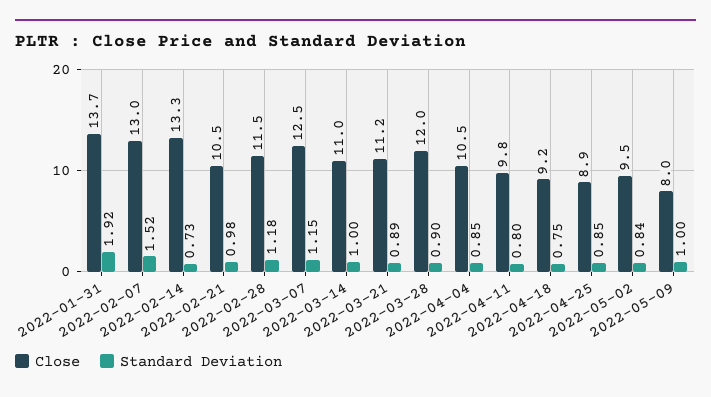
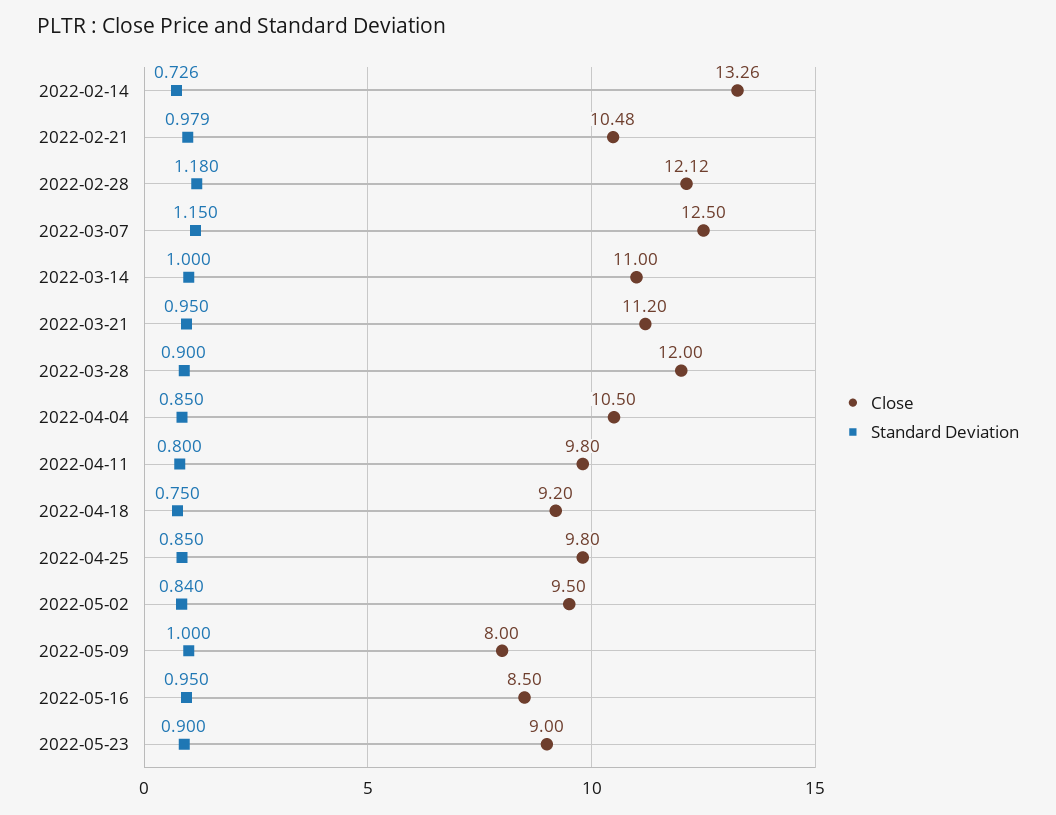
Close, 2022-01-31: 13.7 -> none
Standard Deviation, 2022-01-31: 1.92 -> none
Close, 2022-02-07: 13 -> none
Standard Deviation, 2022-02-07: 1.52 -> none
Close, 2022-02-28: 11.5 -> 12.12
Standard Deviation, 2022-03-21: 0.89 -> 0.95
Close, 2022-04-25: 8.9 -> 9.8
Close, 2022-05-16: none -> 8.5
Standard Deviation, 2022-05-16: none -> 0.95
Close, 2022-05-23: none -> 9
Standard Deviation, 2022-05-23: none -> 0.9

